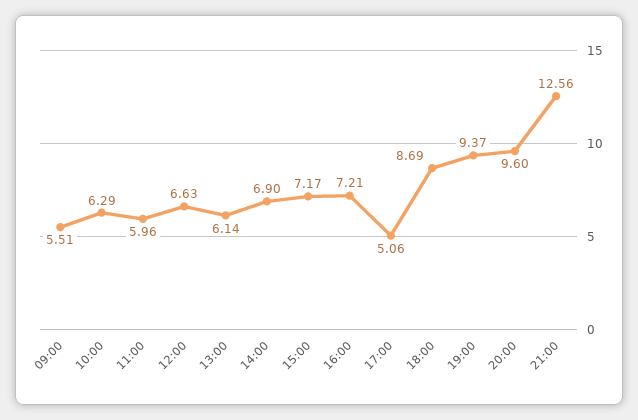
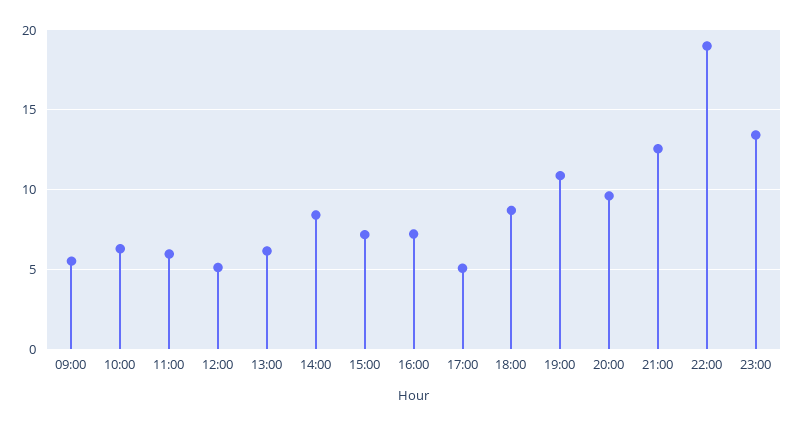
12:00: 6.63 -> 5
14:00: 6.9 -> 8.5
19:00: 9.37 -> 11
22:00: none -> 19
23:00: none -> 13.5

